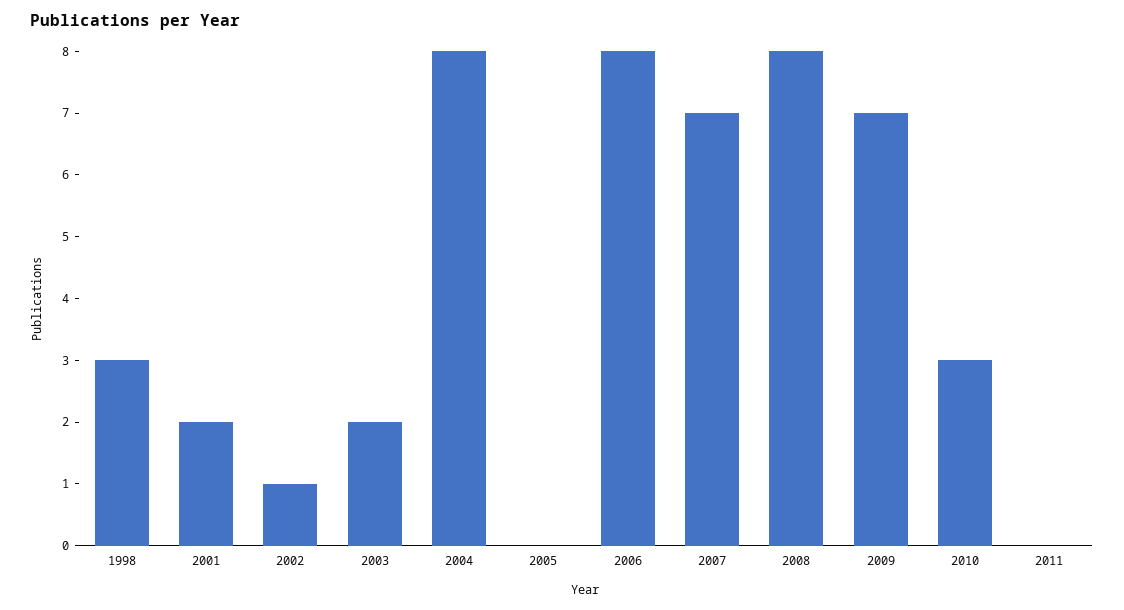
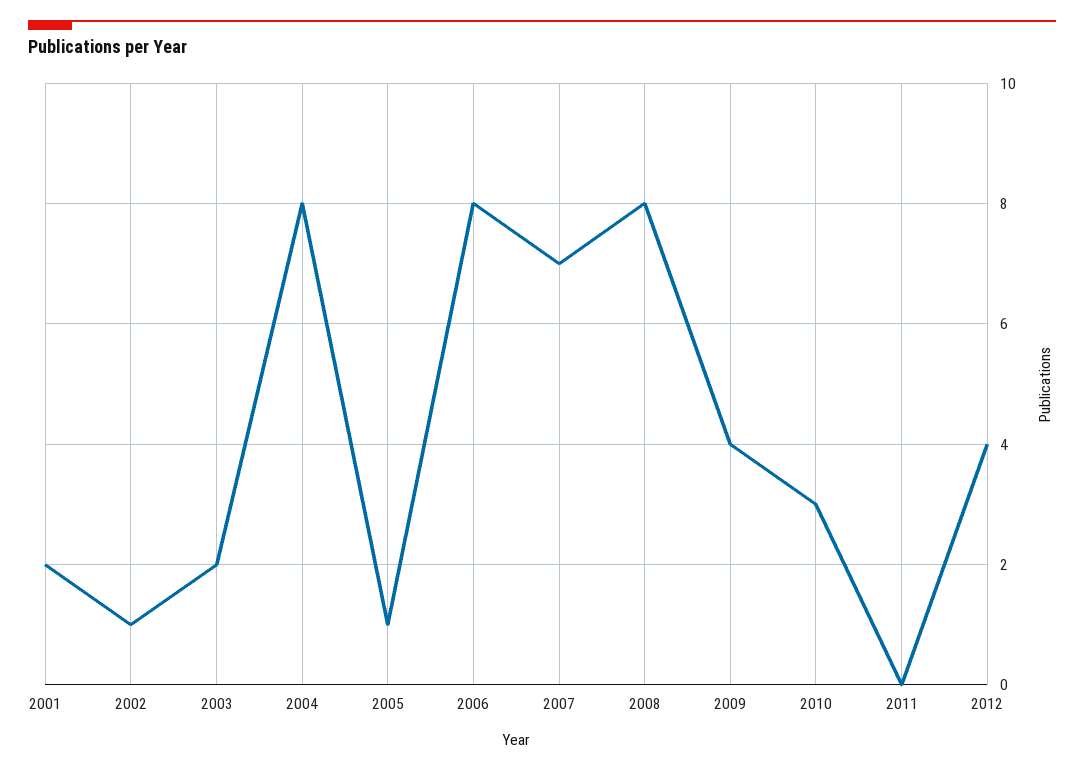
1998: 3 -> none
2005: 0 -> 1
2009: 7 -> 4
2012: none -> 4

